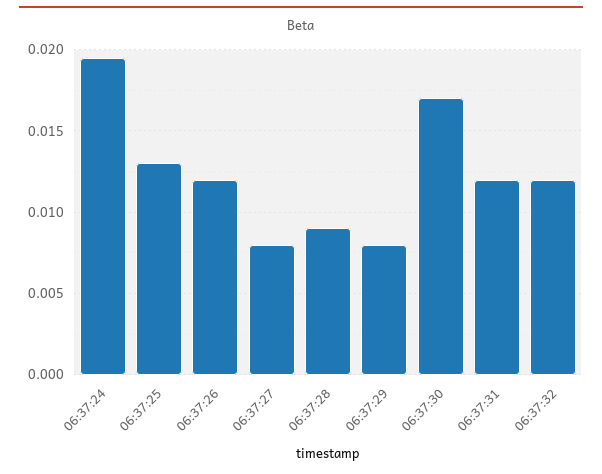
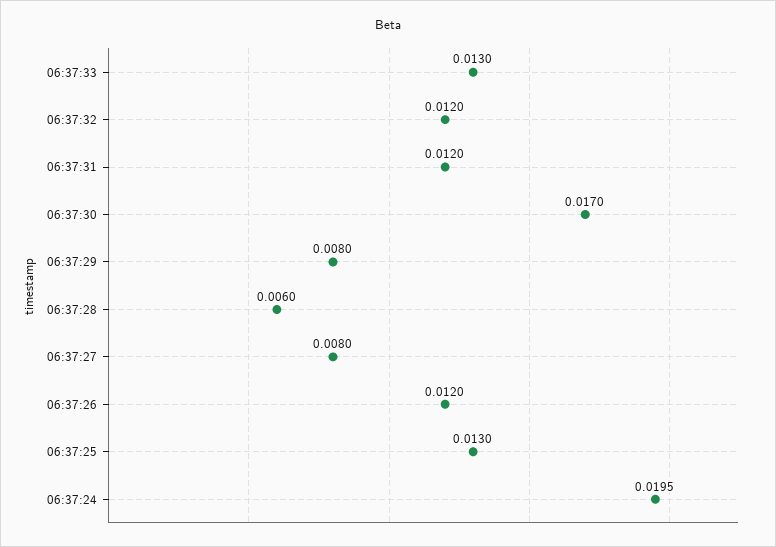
06:37:28: 0.009 -> 0.006
06:37:33: none -> 0.013

